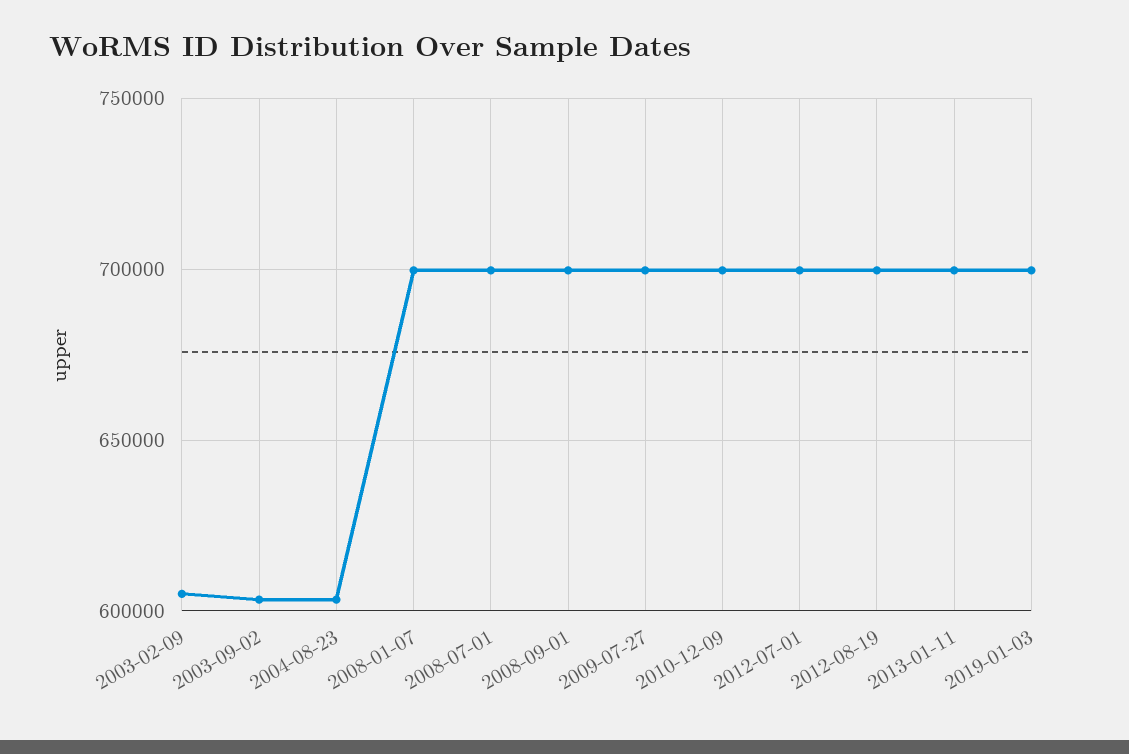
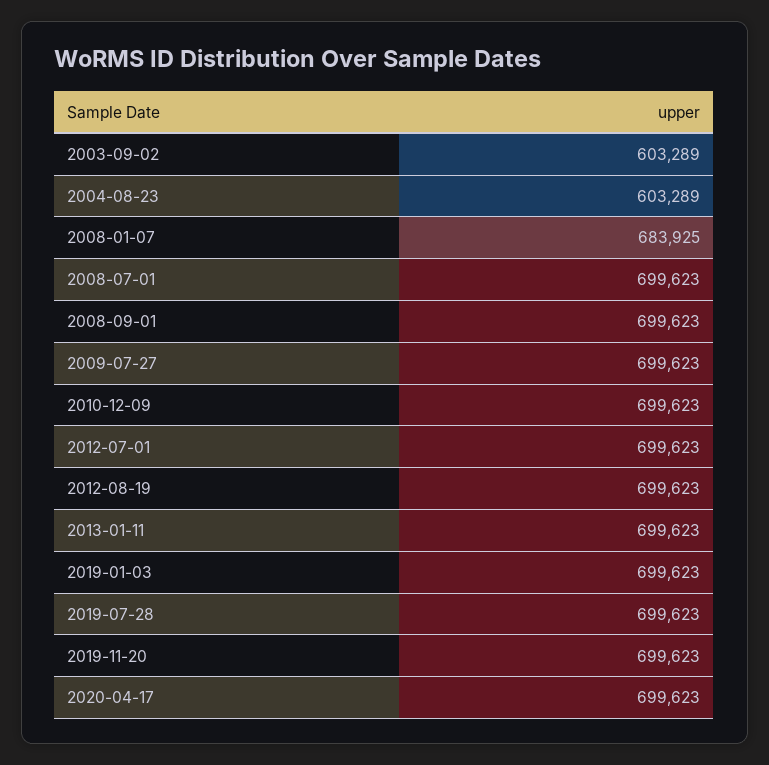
2003-02-09: 605000 -> none
2008-01-07: 700000 -> 683925
2019-07-28: none -> 699623
2019-11-20: none -> 699623
2020-04-17: none -> 699623

